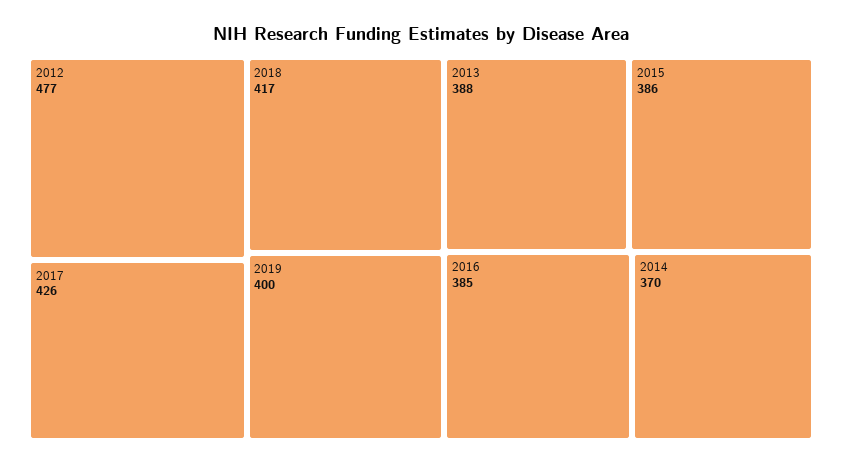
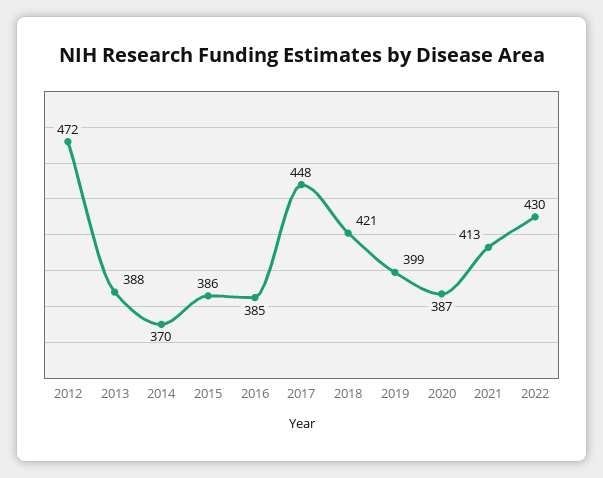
2012: 477 -> 472
2017: 426 -> 448
2018: 417 -> 421
2019: 400 -> 399
2020: none -> 387
2021: none -> 413
2022: none -> 430

